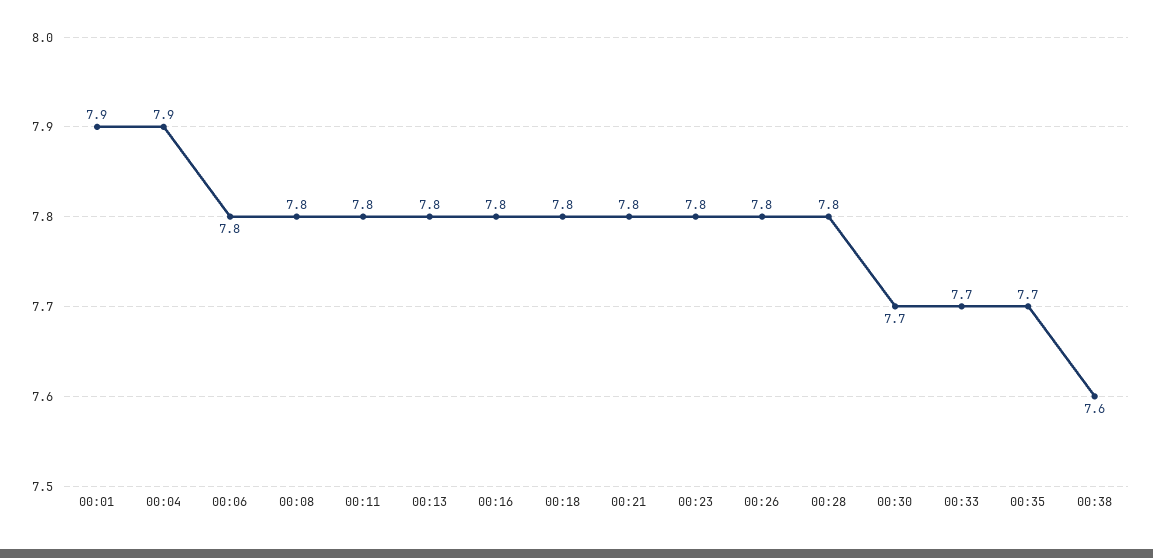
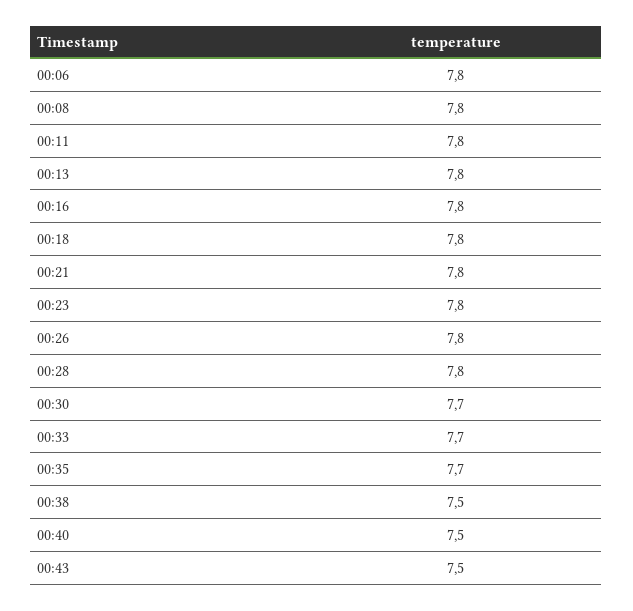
00:01: 7.9 -> none
00:04: 7.9 -> none
00:38: 7.6 -> 7.5
00:40: none -> 7.5
00:43: none -> 7.5

